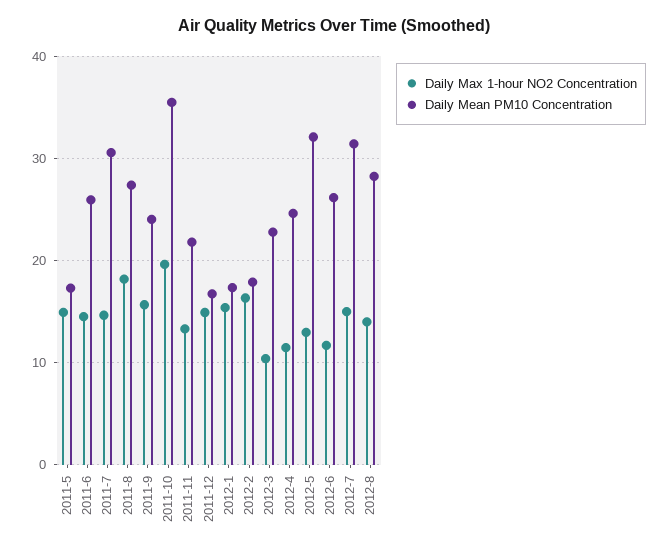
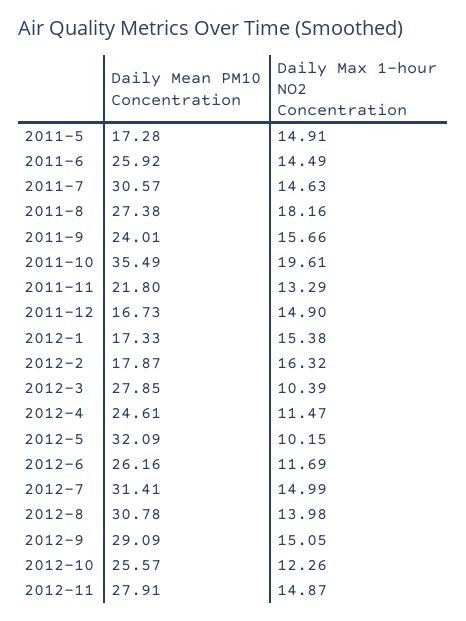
Daily Mean PM10 Concentration, 2012-3: 23 -> 27.85
Daily Max 1-hour NO2 Concentration, 2012-5: 13 -> 10.15
Daily Mean PM10 Concentration, 2012-8: 28 -> 30.78
Daily Mean PM10 Concentration, 2012-9: none -> 29.09
Daily Max 1-hour NO2 Concentration, 2012-9: none -> 15.05
Daily Mean PM10 Concentration, 2012-10: none -> 25.57
Daily Max 1-hour NO2 Concentration, 2012-10: none -> 12.26
Daily Mean PM10 Concentration, 2012-11: none -> 27.91
Daily Max 1-hour NO2 Concentration, 2012-11: none -> 14.87

